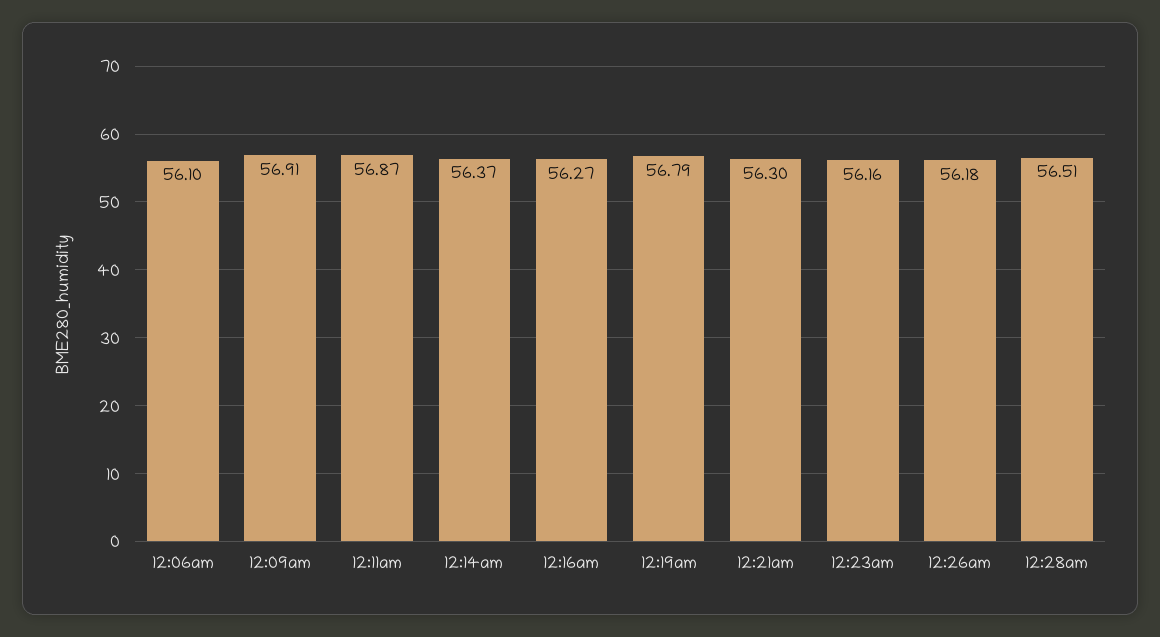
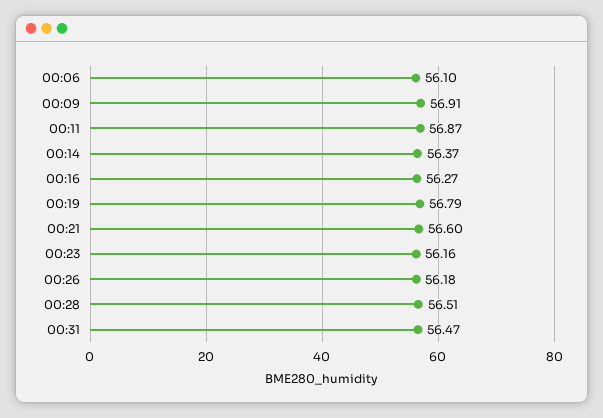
12:21am: 56.3 -> 56.6
00:31: none -> 56.47

